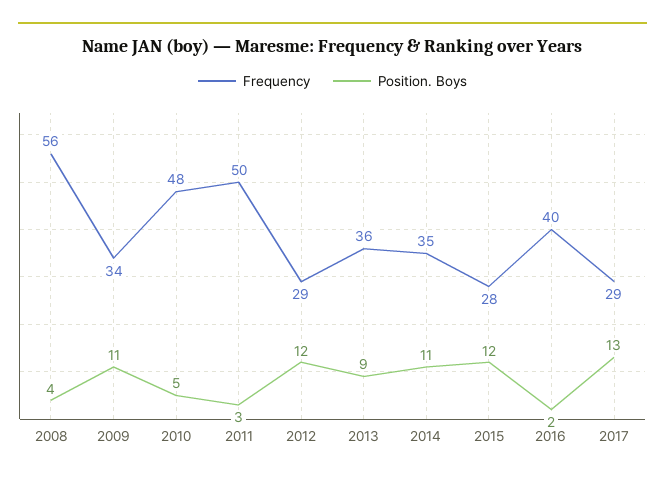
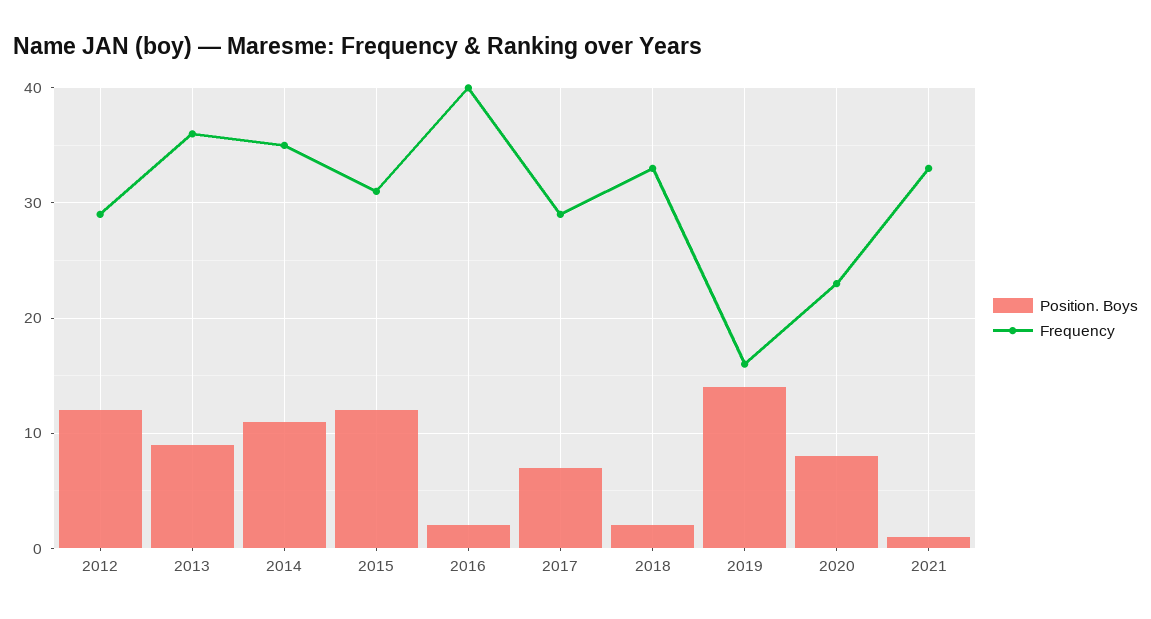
Frequency, 2008: 56 -> none
Position. Boys, 2008: 4 -> none
Frequency, 2009: 34 -> none
Position. Boys, 2009: 11 -> none
Frequency, 2010: 48 -> none
Position. Boys, 2010: 5 -> none
Frequency, 2011: 50 -> none
Position. Boys, 2011: 3 -> none
Frequency, 2015: 28 -> 31
Position. Boys, 2017: 13 -> 7
Position. Boys, 2018: none -> 2
Frequency, 2018: none -> 33
Position. Boys, 2019: none -> 14
Frequency, 2019: none -> 16
Position. Boys, 2020: none -> 8
Frequency, 2020: none -> 23
Position. Boys, 2021: none -> 1
Frequency, 2021: none -> 33

